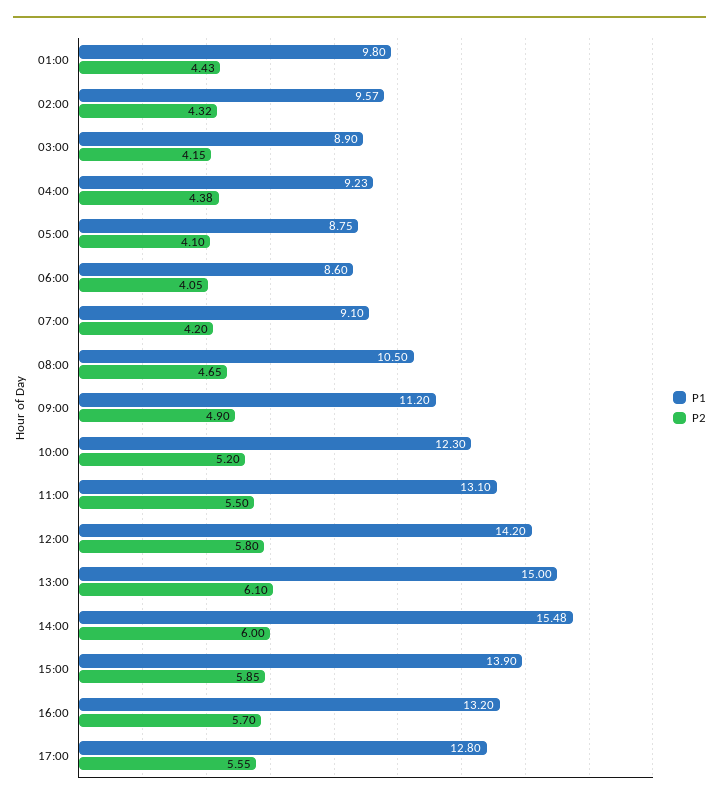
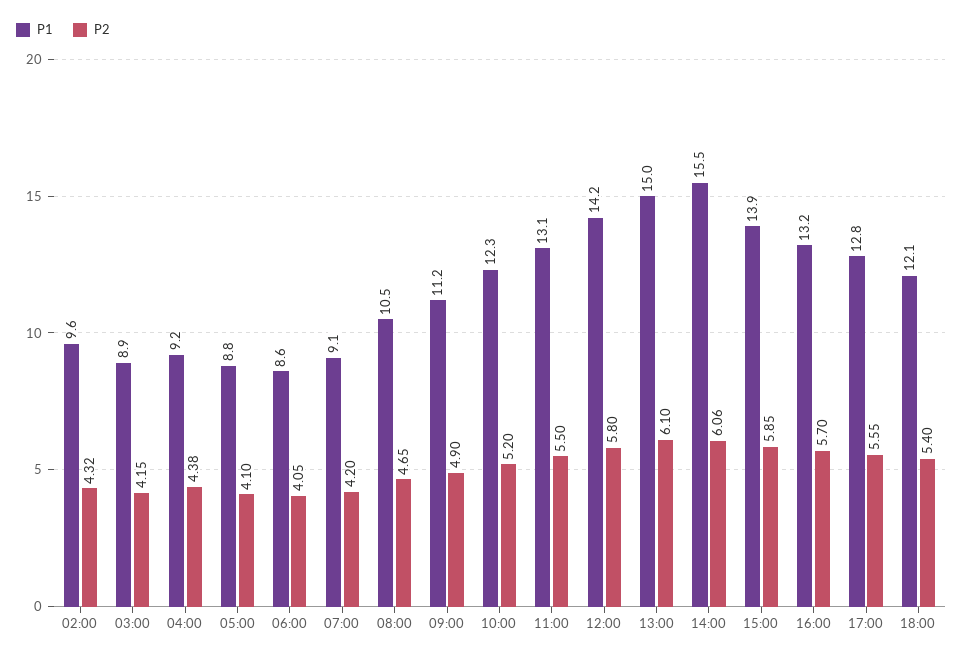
P1, 01:00: 9.8 -> none
P2, 01:00: 4.43 -> none
P2, 14:00: 6 -> 6.06
P1, 18:00: none -> 12.1
P2, 18:00: none -> 5.4

